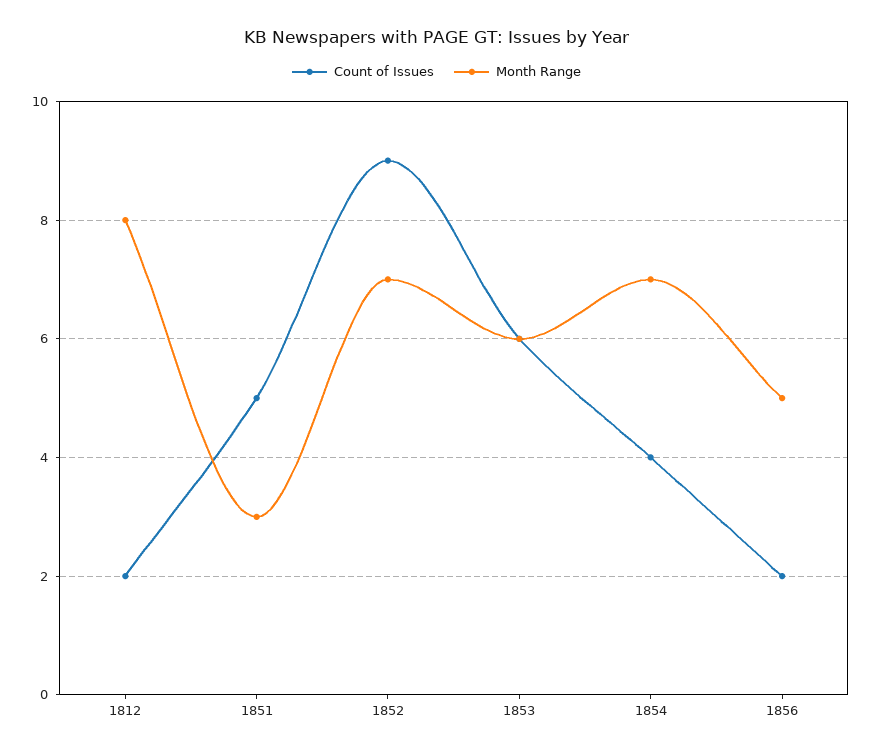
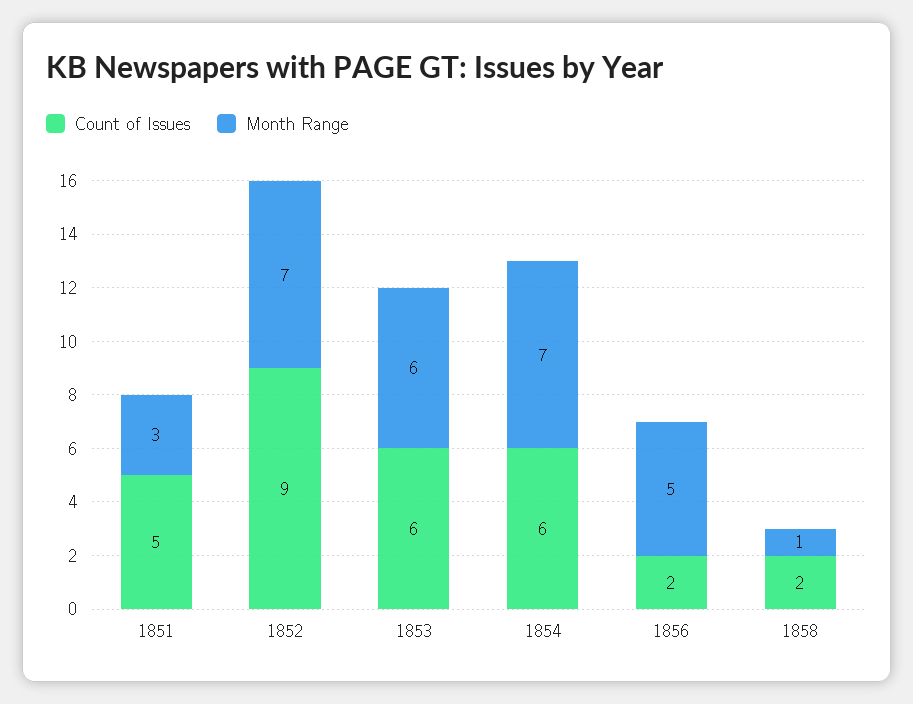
Count of Issues, 1812: 2 -> none
Month Range, 1812: 8 -> none
Count of Issues, 1854: 4 -> 6
Count of Issues, 1858: none -> 2
Month Range, 1858: none -> 1

